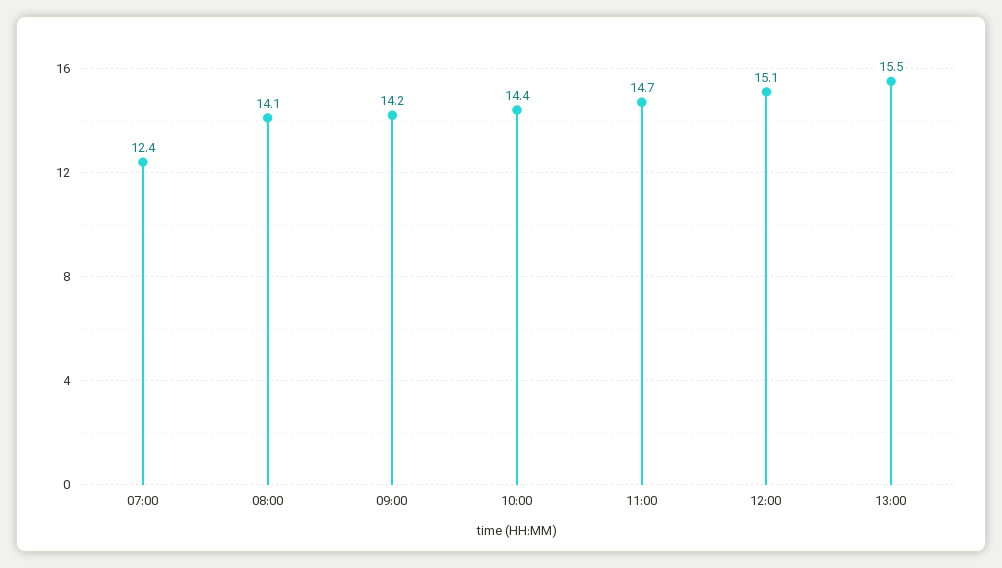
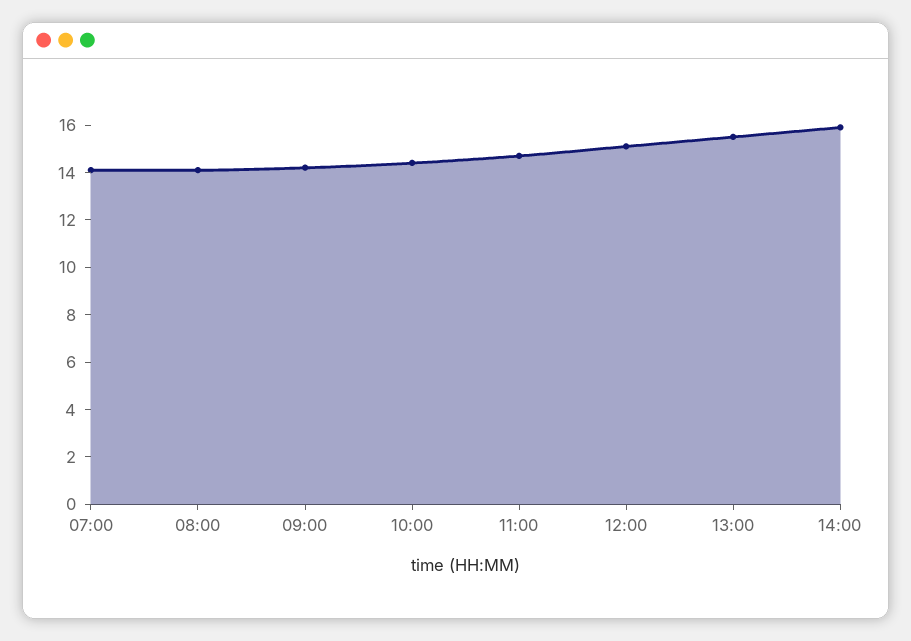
07:00: 12.4 -> 14
14:00: none -> 16

